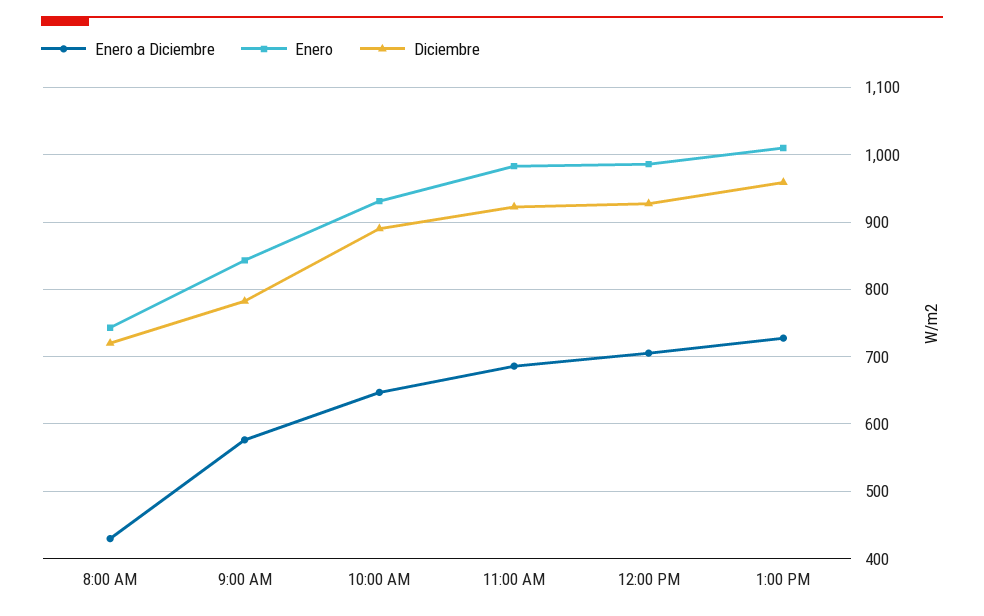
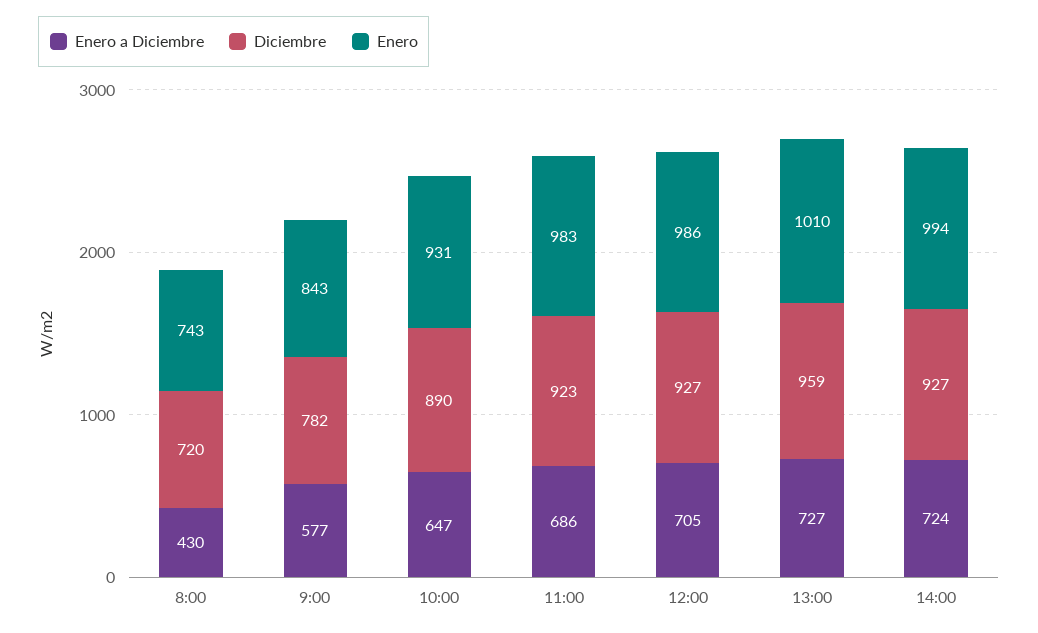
Enero a Diciembre, 14:00: none -> 724
Diciembre, 14:00: none -> 927
Enero, 14:00: none -> 994

